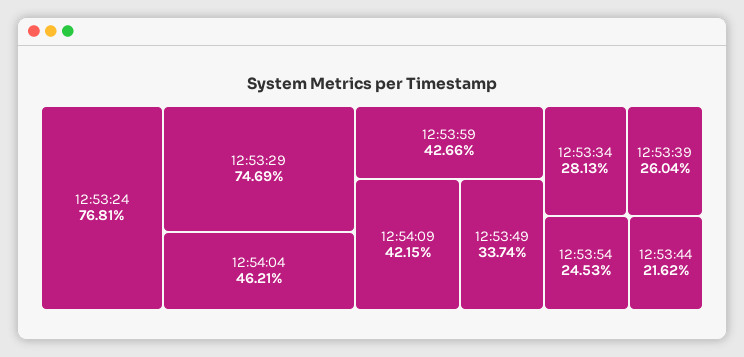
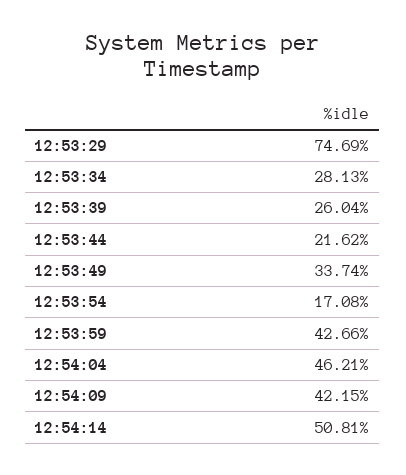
12:53:24: 76.81 -> none
12:53:54: 24.53 -> 17.08
12:54:14: none -> 50.81

